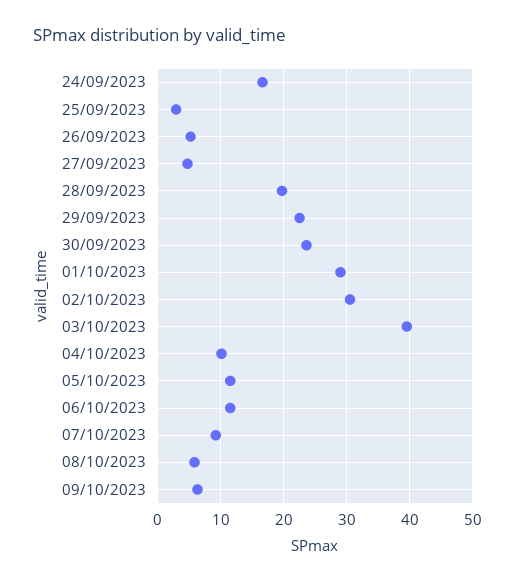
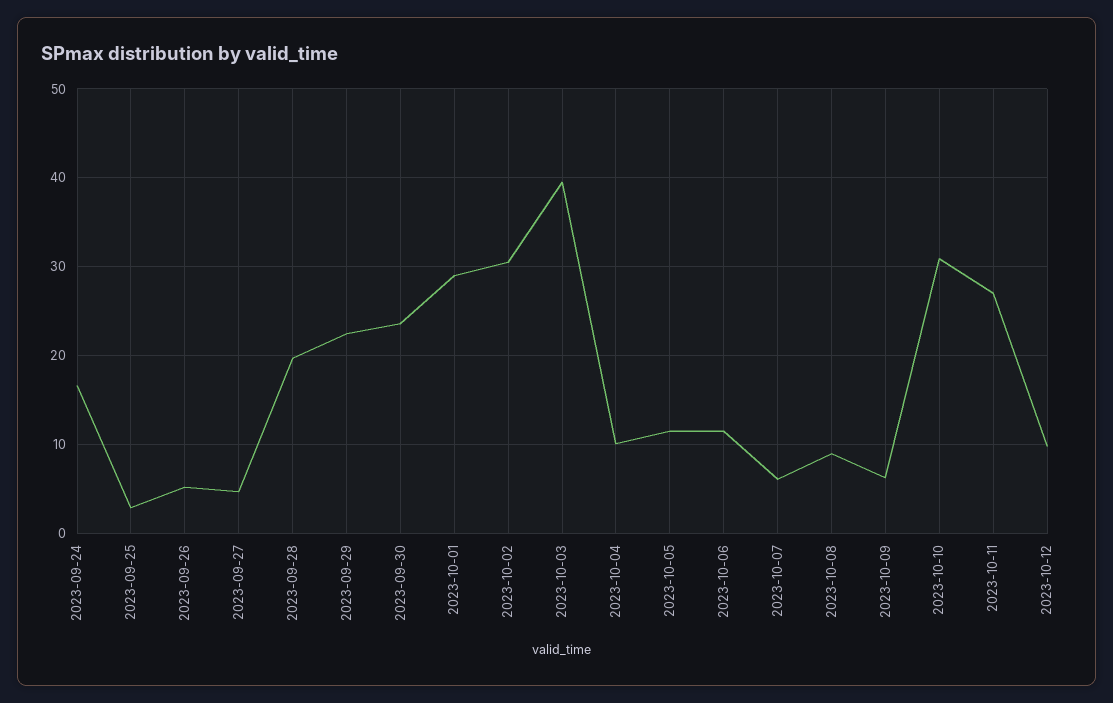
07/10/2023: 9 -> 6
08/10/2023: 6 -> 9
2023-10-10: none -> 31
2023-10-11: none -> 27
2023-10-12: none -> 10

